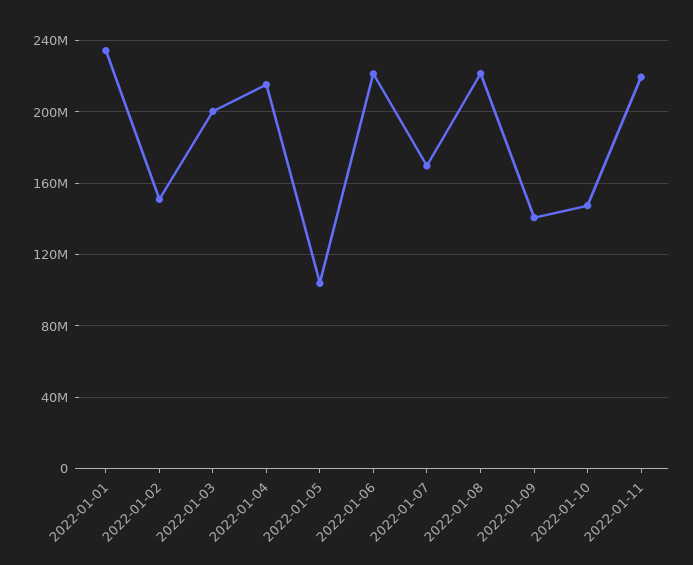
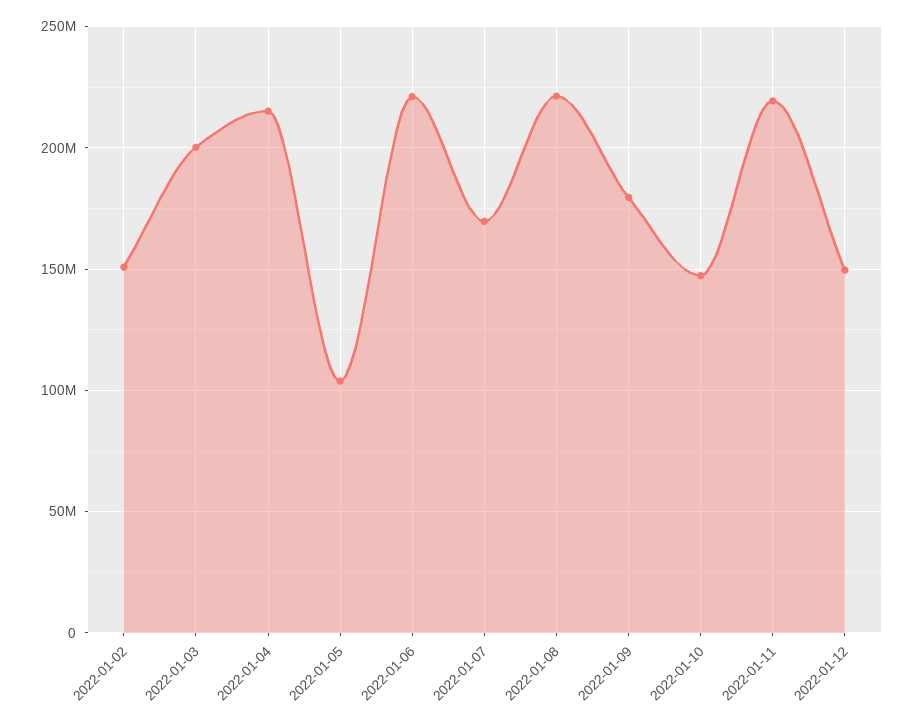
2022-01-01: 235000000 -> none
2022-01-09: 140000000 -> 180000000
2022-01-12: none -> 150000000

